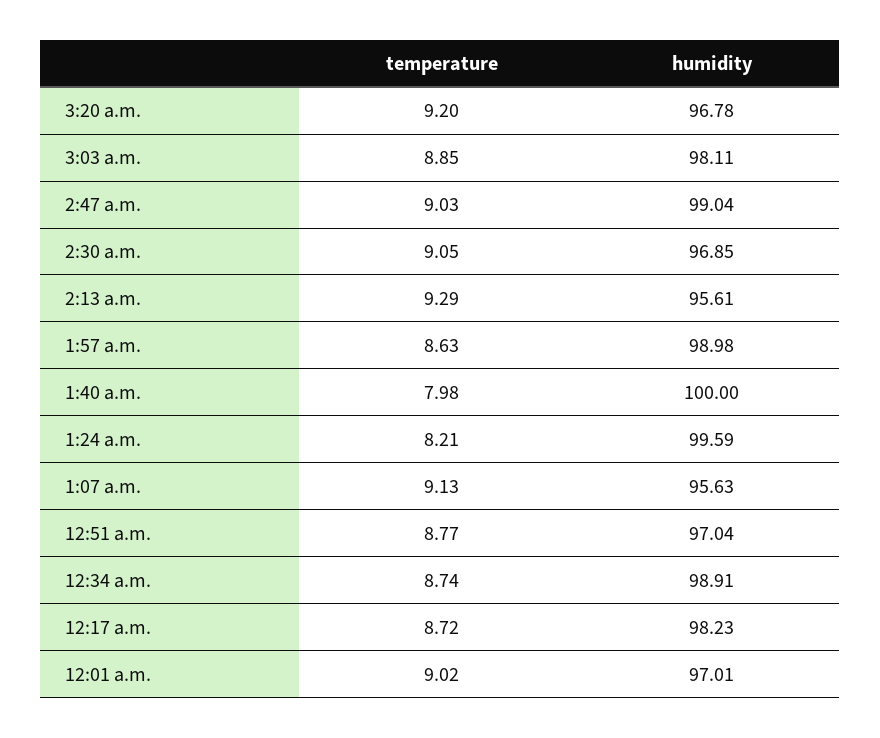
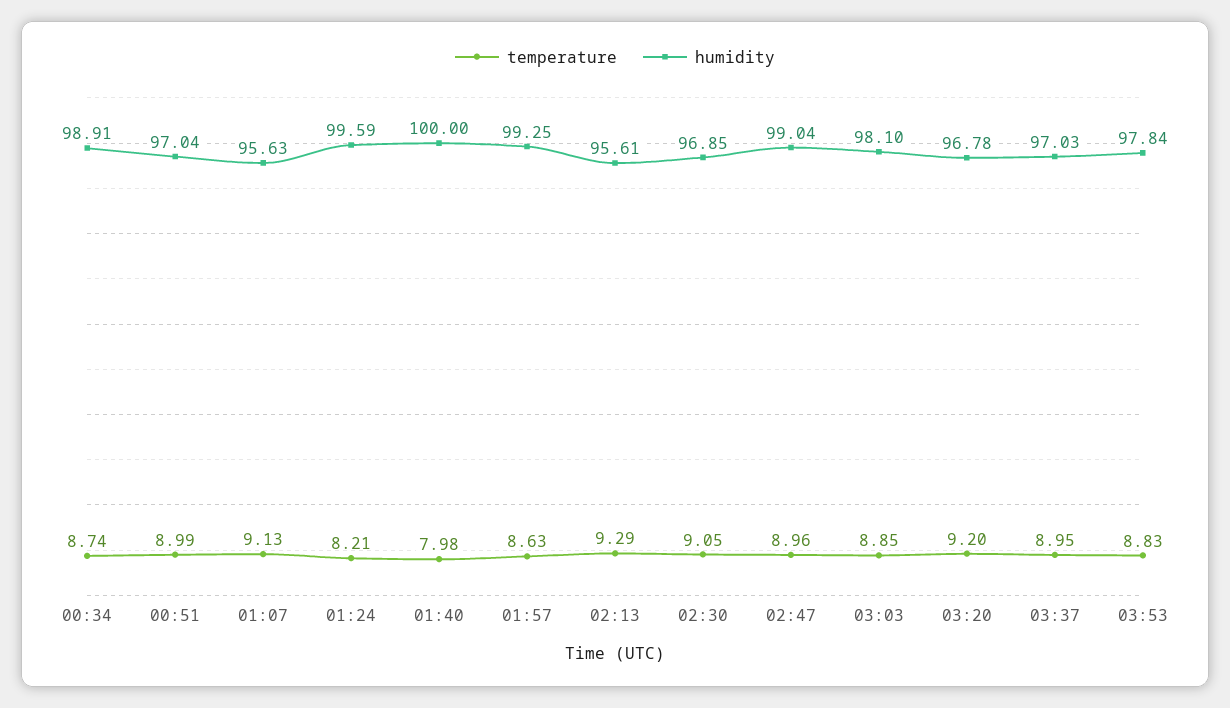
humidity, 3:03 a.m.: 98.11 -> 98.1
temperature, 2:47 a.m.: 9.03 -> 8.96
humidity, 1:57 a.m.: 98.98 -> 99.25
temperature, 12:51 a.m.: 8.77 -> 8.99
temperature, 12:17 a.m.: 8.72 -> none
humidity, 12:17 a.m.: 98.23 -> none
temperature, 12:01 a.m.: 9.02 -> none
humidity, 12:01 a.m.: 97.01 -> none
temperature, 03:37: none -> 8.95
humidity, 03:37: none -> 97.03
temperature, 03:53: none -> 8.83
humidity, 03:53: none -> 97.84

